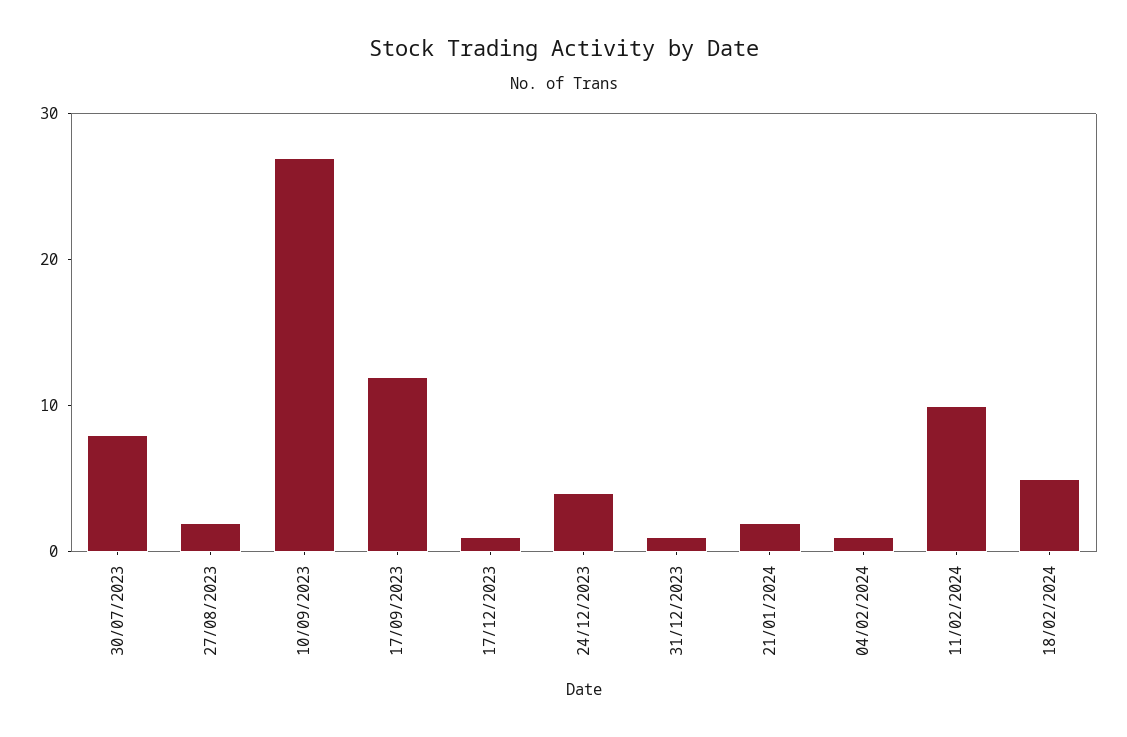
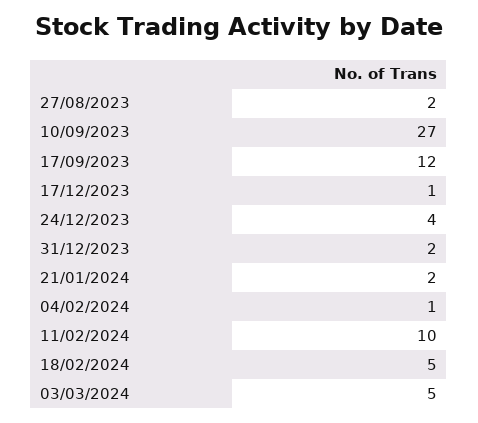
30/07/2023: 8 -> none
31/12/2023: 1 -> 2
03/03/2024: none -> 5

